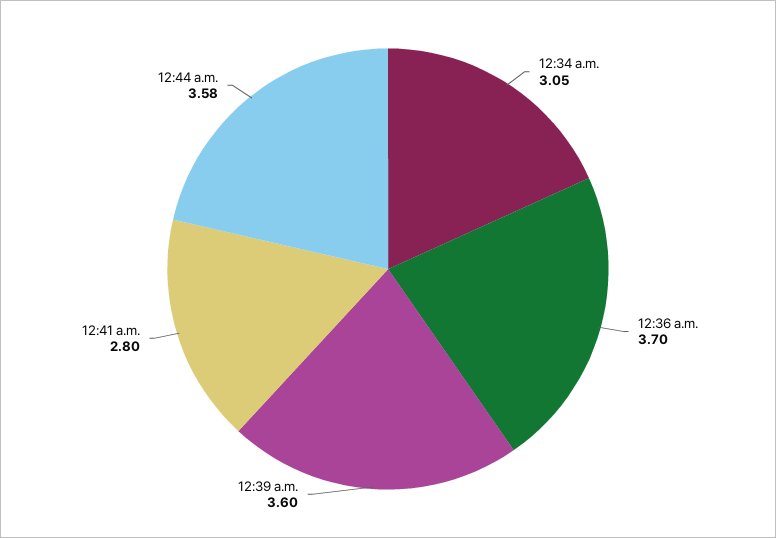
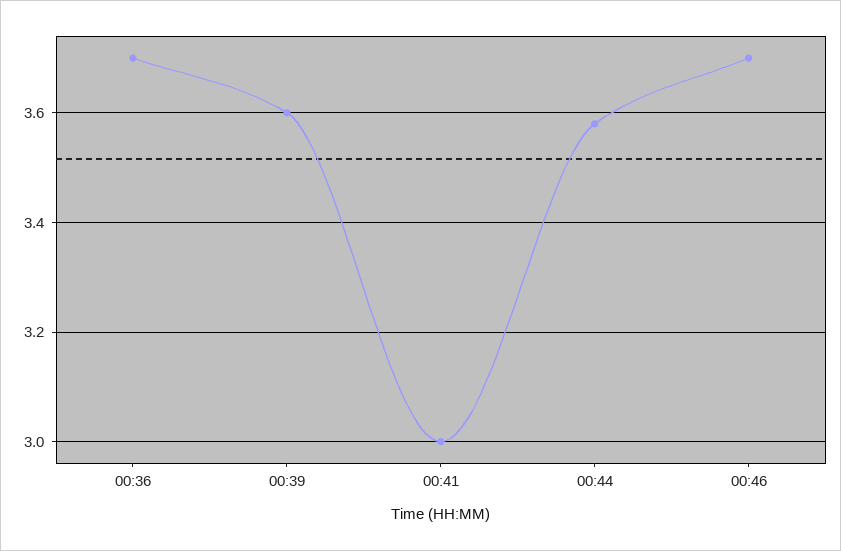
12:34 a.m.: 3.05 -> none
12:41 a.m.: 2.8 -> 3
00:46: none -> 3.7

